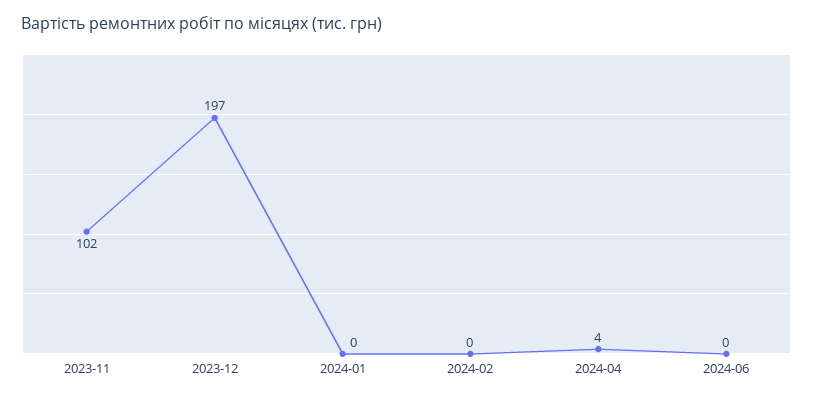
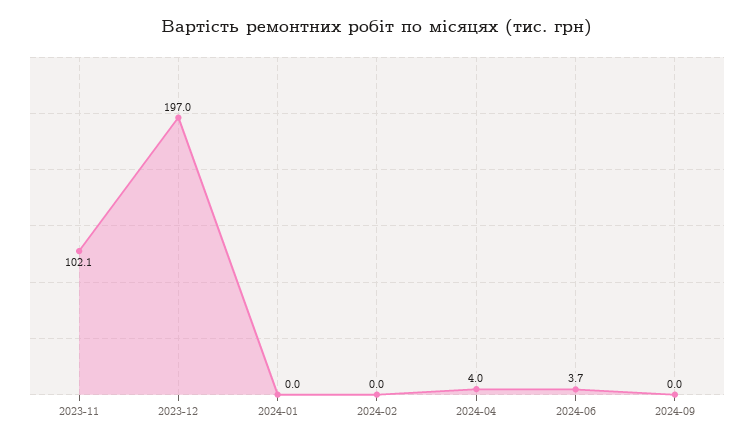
2024-06: 0 -> 3.7
2024-09: none -> 0

